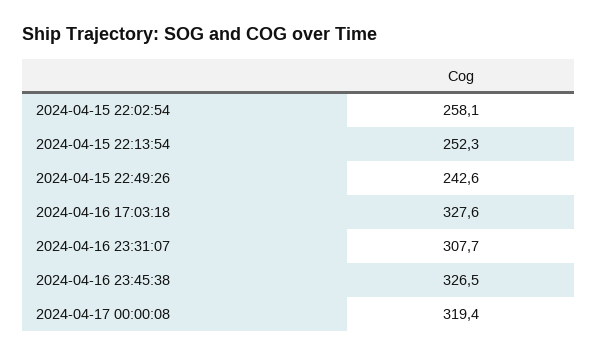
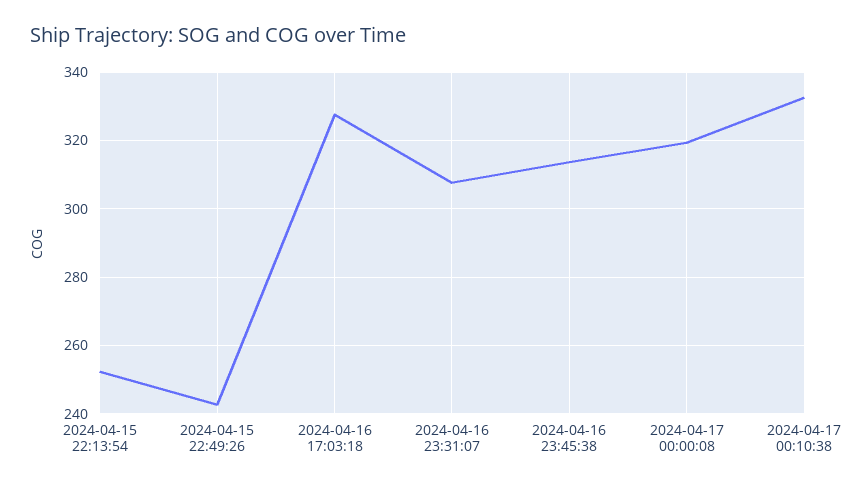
2024-04-15 22:02:54: 258.1 -> none
2024-04-16 23:45:38: 326.5 -> 314
2024-04-17 00:10:38: none -> 332

